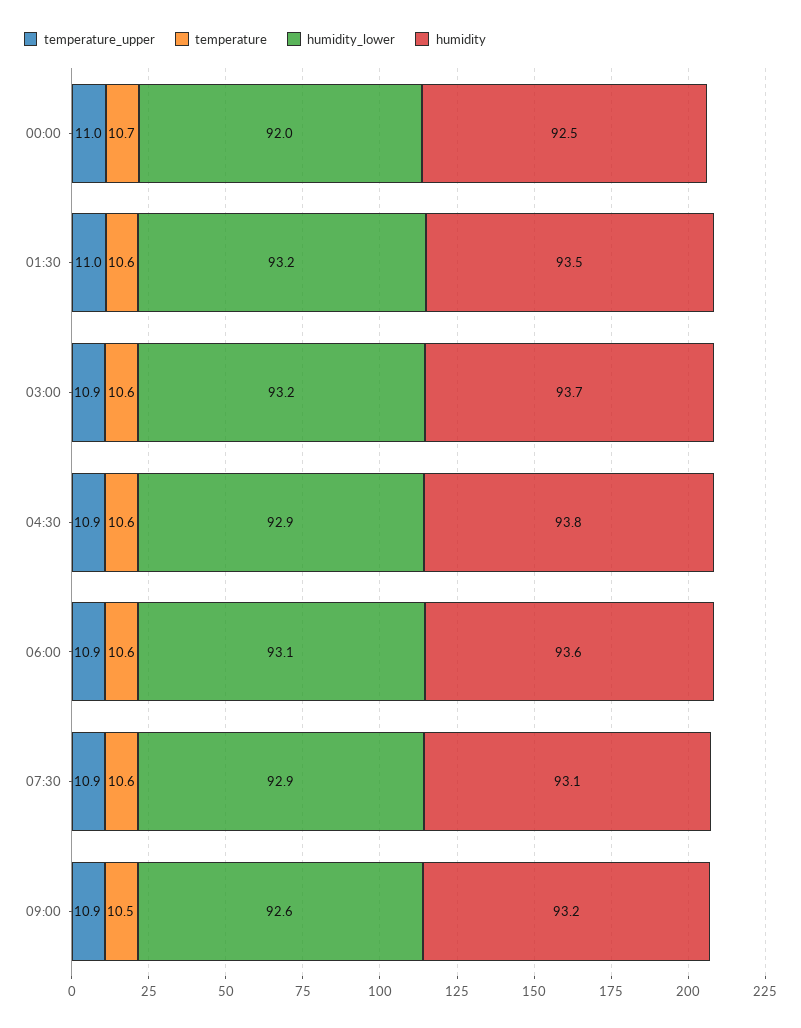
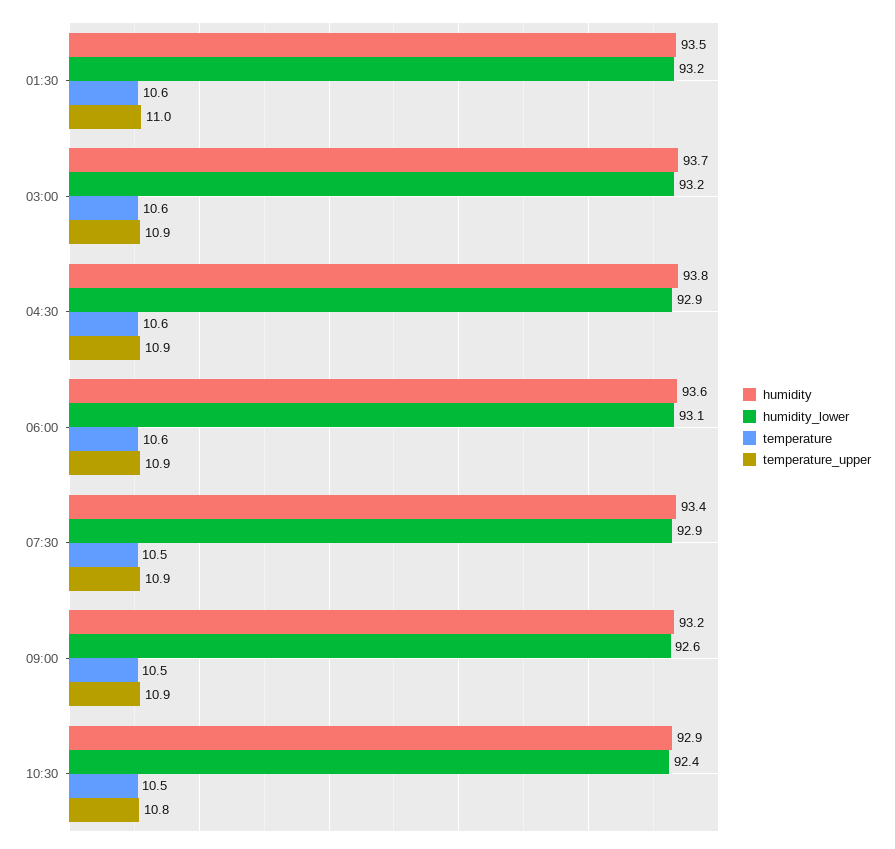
temperature_upper, 00:00: 11 -> none
temperature, 00:00: 10.7 -> none
humidity_lower, 00:00: 92 -> none
humidity, 00:00: 92.5 -> none
temperature, 07:30: 10.6 -> 10.5
humidity, 07:30: 93.1 -> 93.4
humidity, 10:30: none -> 92.9
humidity_lower, 10:30: none -> 92.4
temperature, 10:30: none -> 10.5
temperature_upper, 10:30: none -> 10.8

